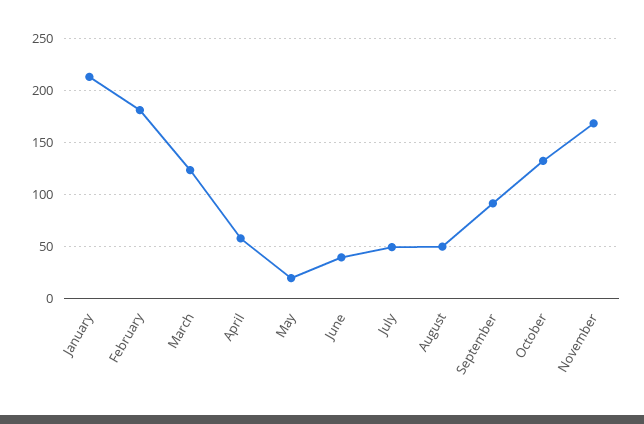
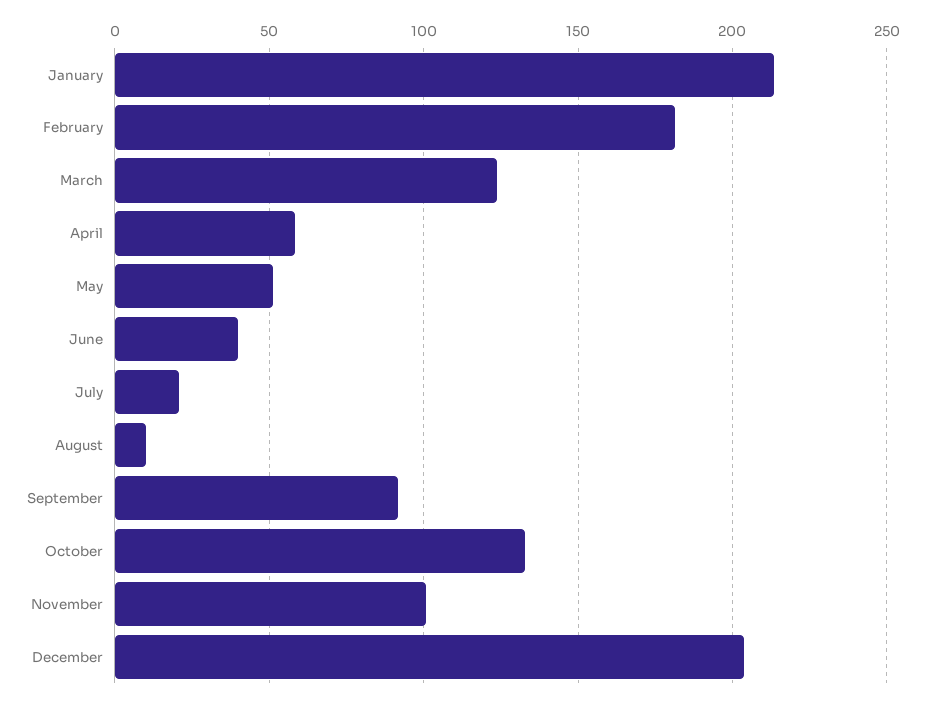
May: 20 -> 50
July: 50 -> 20
August: 50 -> 10
November: 170 -> 100
December: none -> 205

